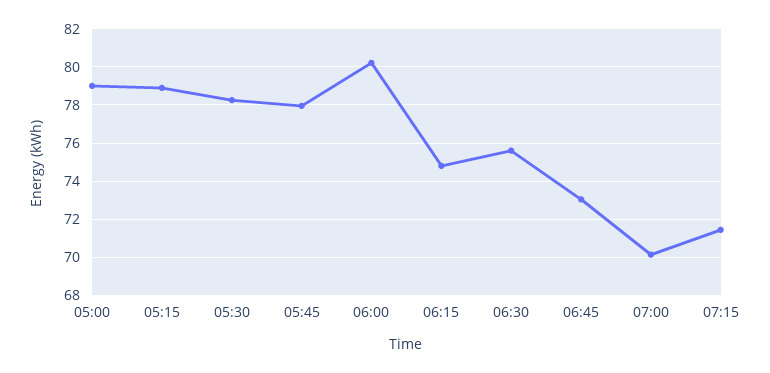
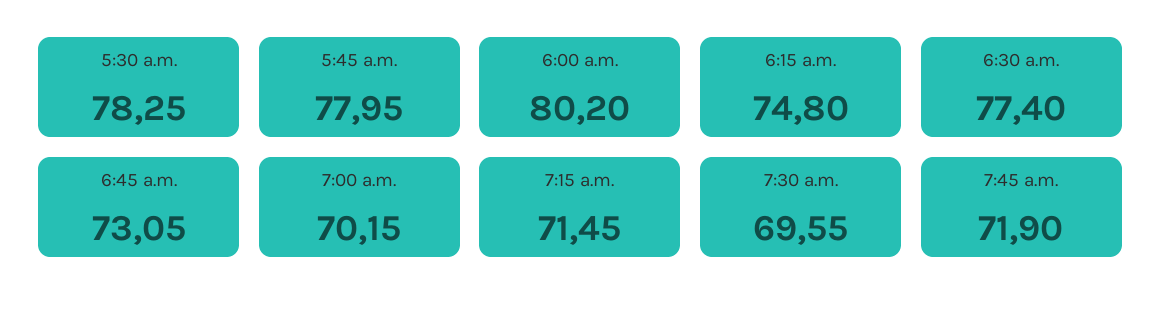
05:00: 79 -> none
05:15: 79 -> none
06:30: 75.5 -> 77.4
7:30 a.m.: none -> 69.55
7:45 a.m.: none -> 71.9

